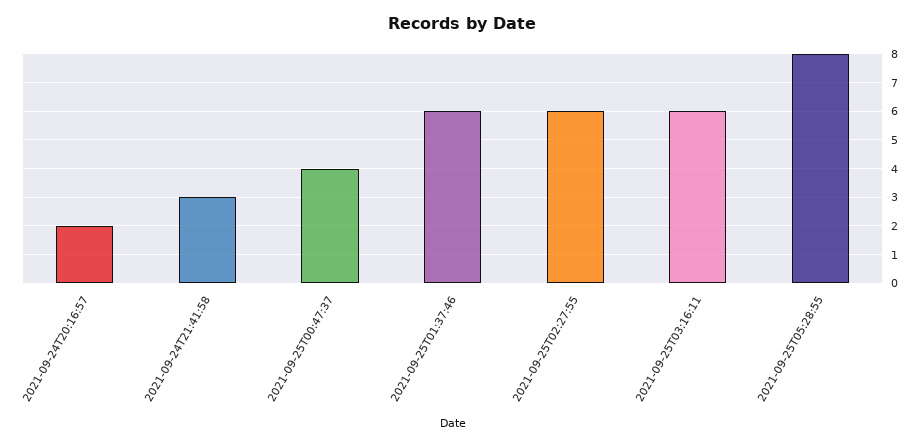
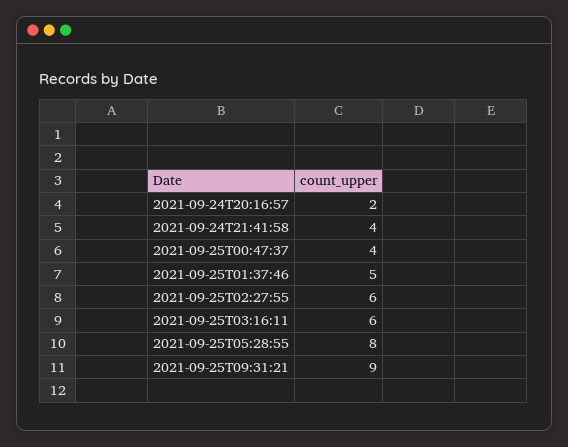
2021-09-24T21:41:58: 3 -> 4
2021-09-25T01:37:46: 6 -> 5
2021-09-25T09:31:21: none -> 9

